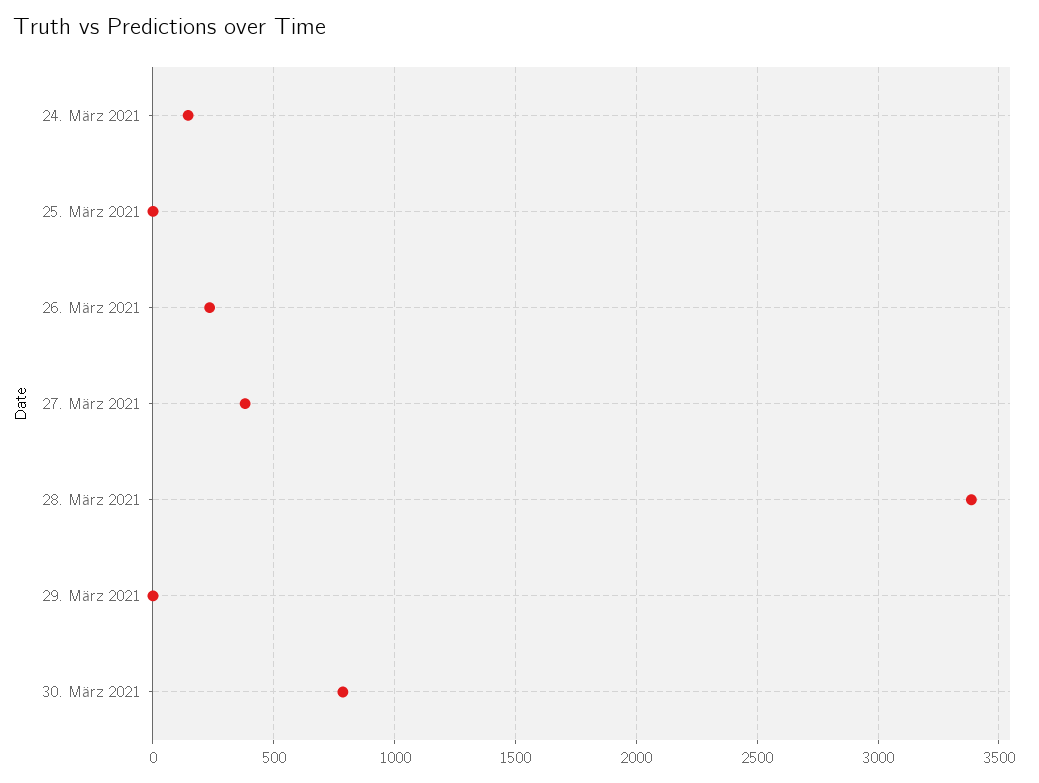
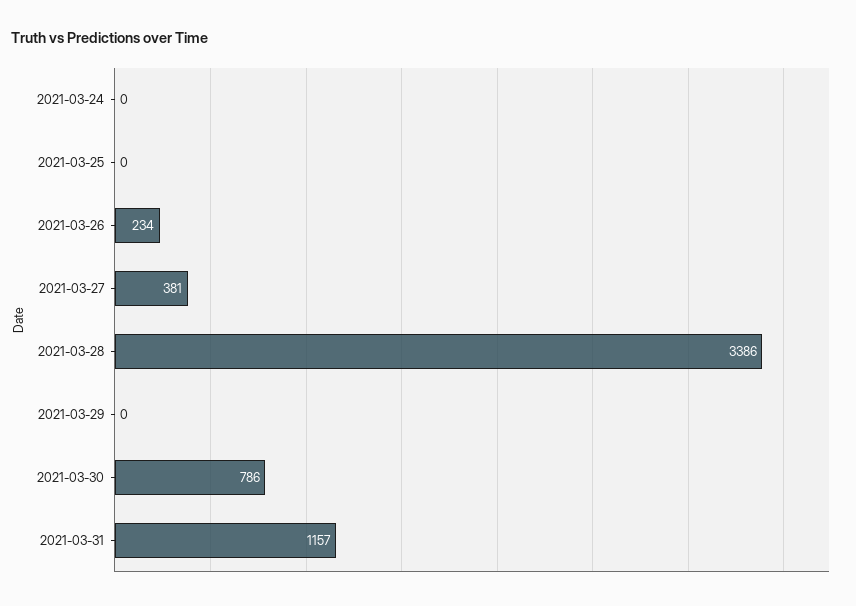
24. März 2021: 150 -> 0
2021-03-31: none -> 1157

